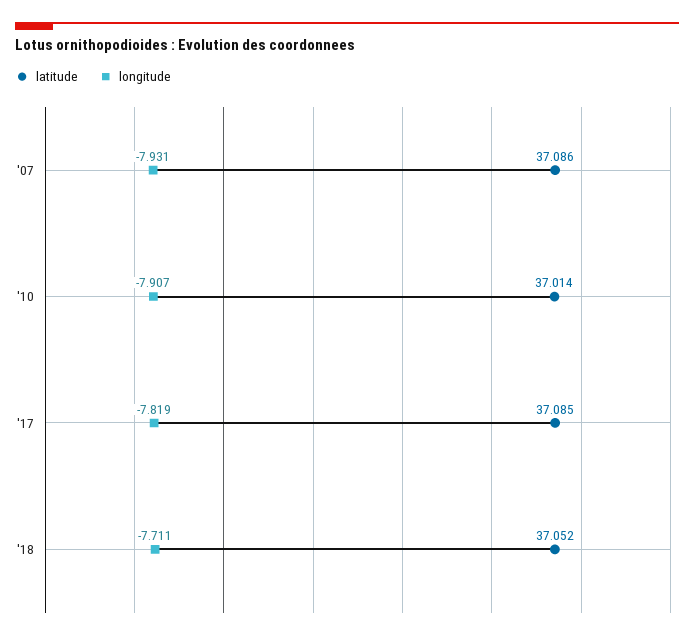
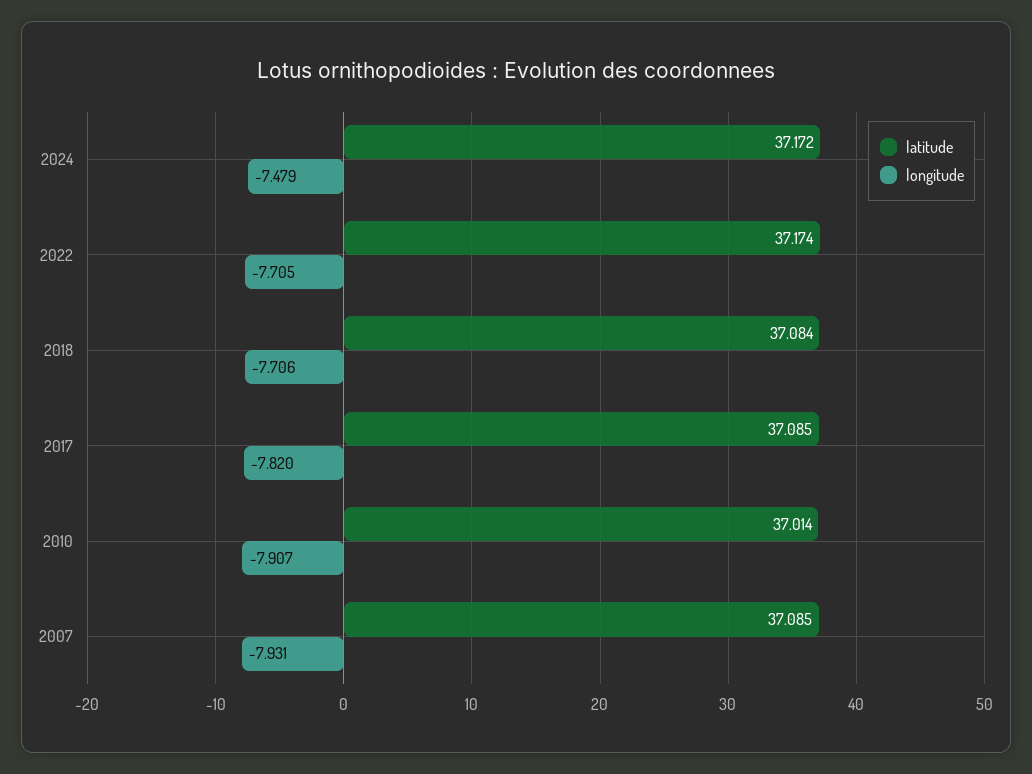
latitude, '07: 37.086 -> 37.085
longitude, '17: -7.819 -> -7.82
latitude, '18: 37.052 -> 37.084
longitude, '18: -7.711 -> -7.706
latitude, 2024: none -> 37.172
longitude, 2024: none -> -7.479
latitude, 2022: none -> 37.174
longitude, 2022: none -> -7.705

